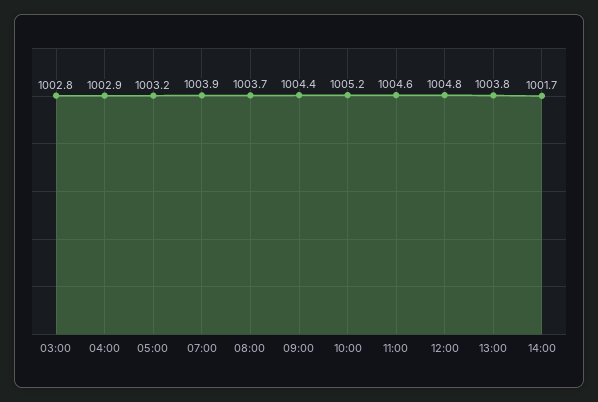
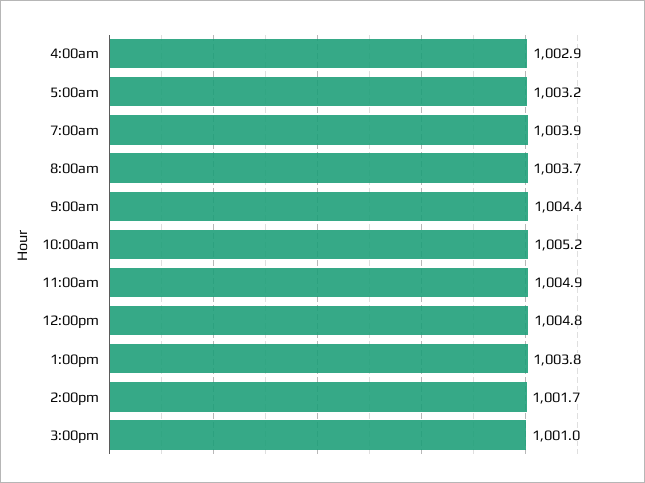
03:00: 1002.8 -> none
11:00: 1004.6 -> 1004.9
3:00pm: none -> 1001

